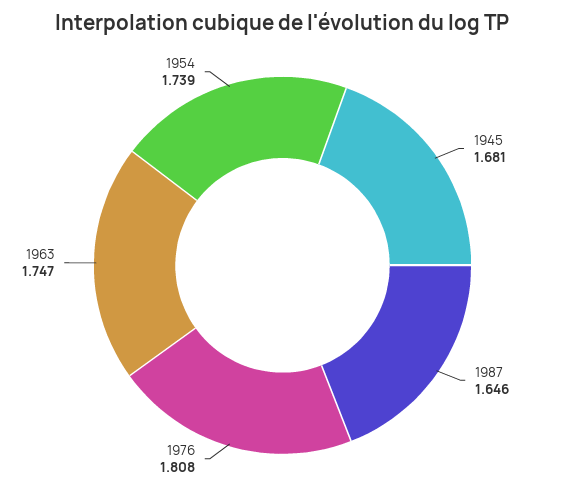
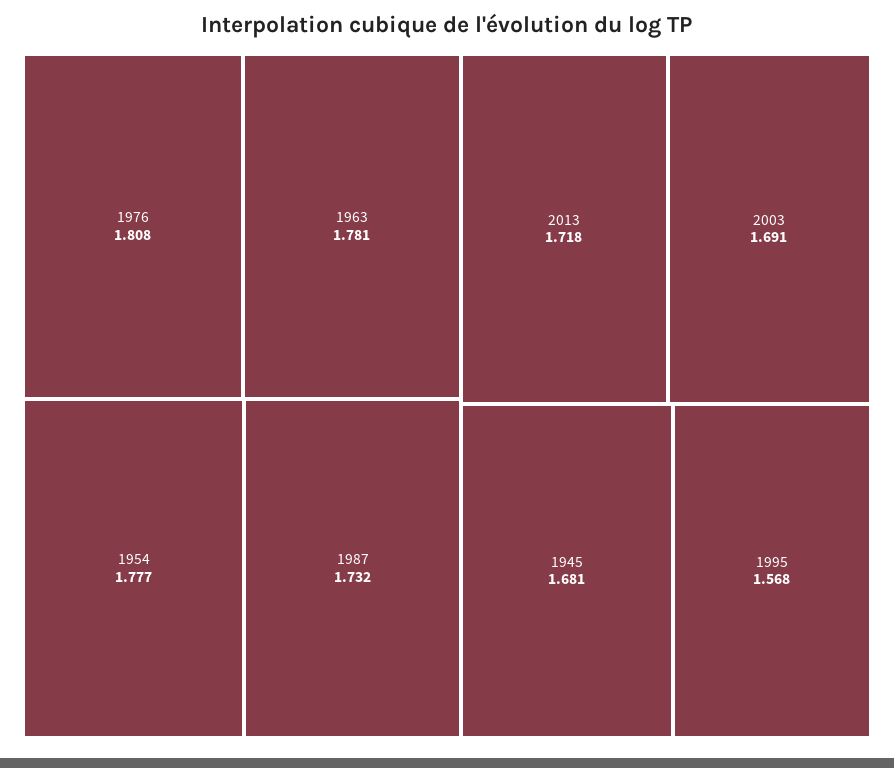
1987: 1.646 -> 1.732
1963: 1.747 -> 1.781
1954: 1.739 -> 1.777
2013: none -> 1.718
2003: none -> 1.691
1995: none -> 1.568

